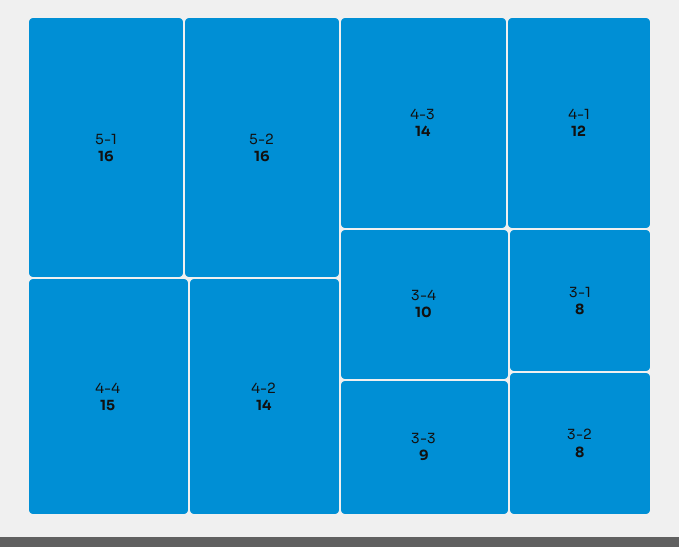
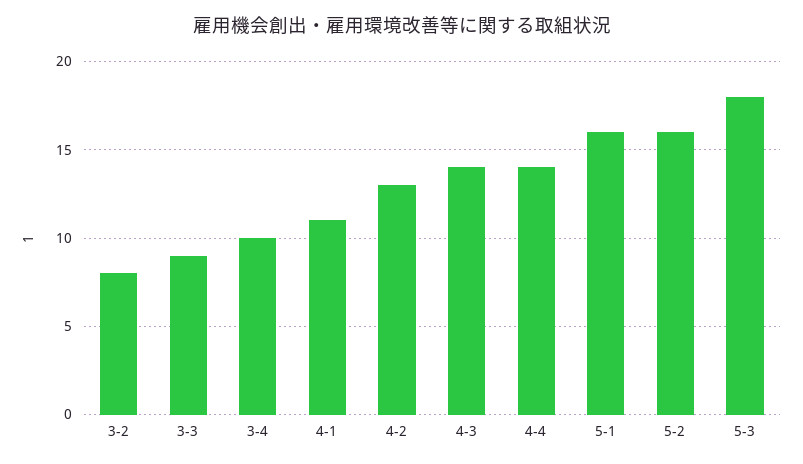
4-4: 15 -> 14
4-2: 14 -> 13
4-1: 12 -> 11
3-1: 8 -> none
5-3: none -> 18

